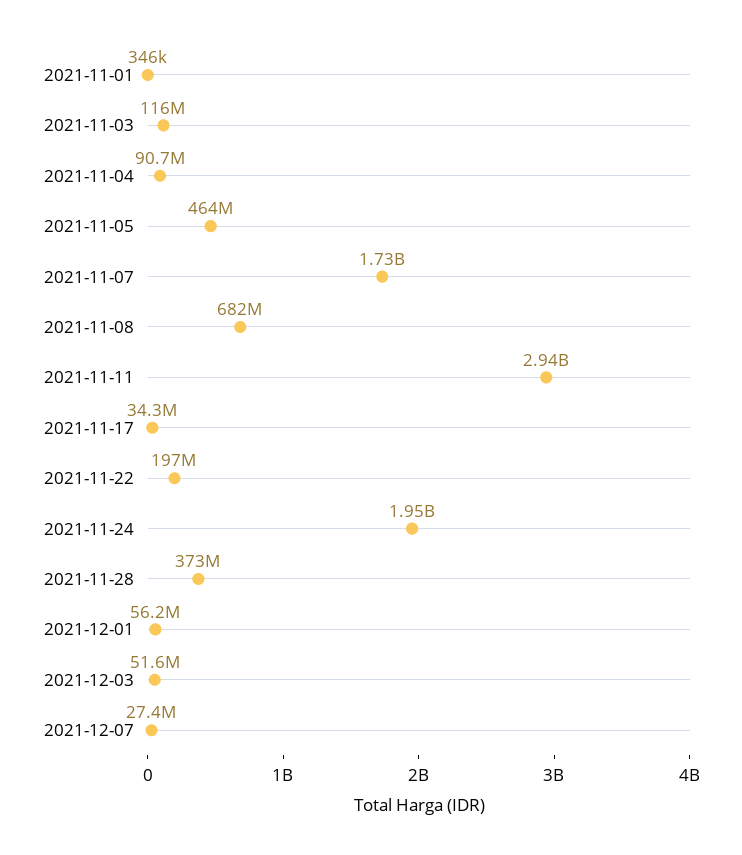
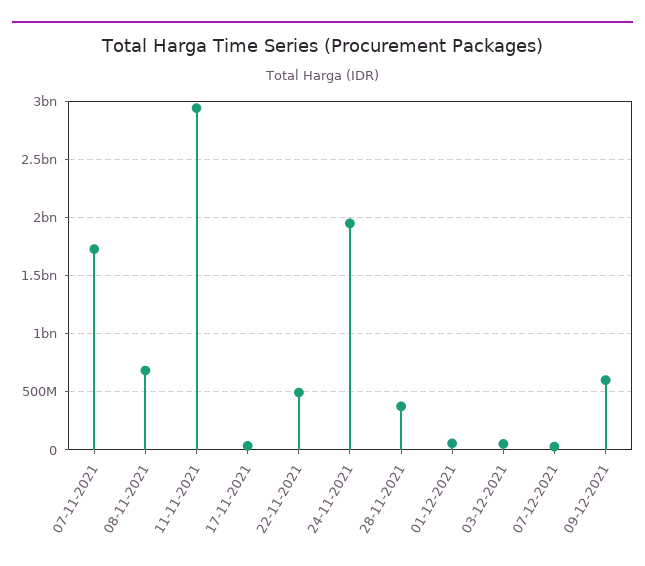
2021-11-01: 346000 -> none
2021-11-03: 116000000 -> none
2021-11-04: 90700000 -> none
2021-11-05: 464000000 -> none
2021-11-22: 197000000 -> 500000000
09-12-2021: none -> 600000000

